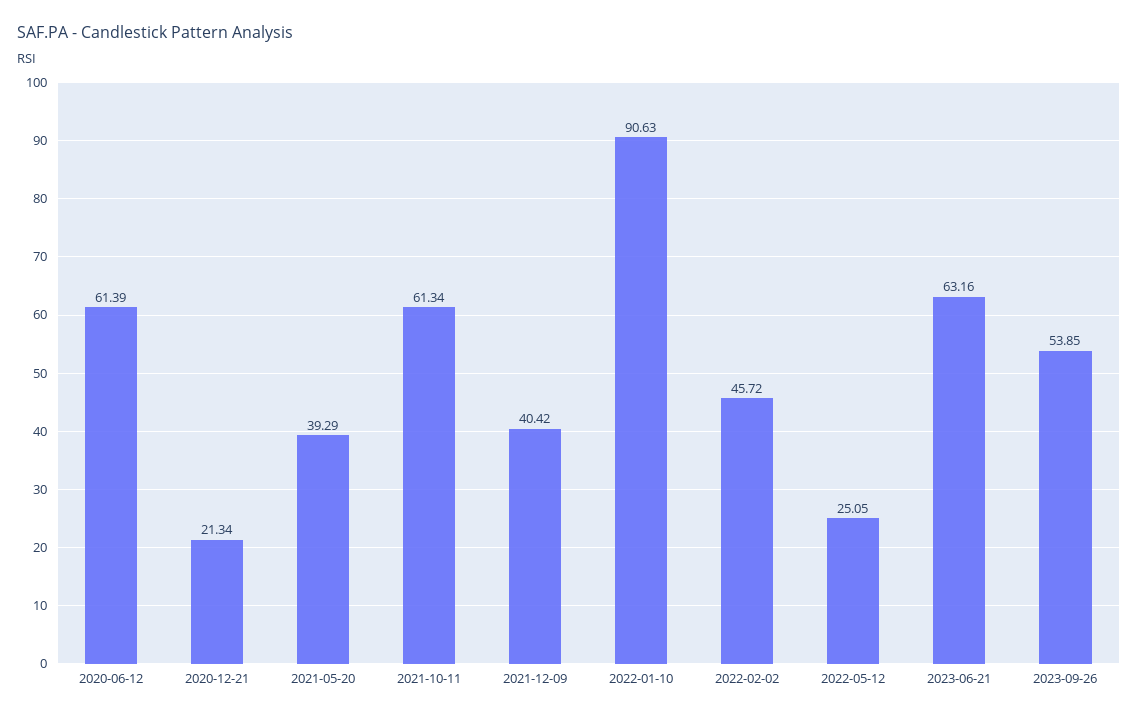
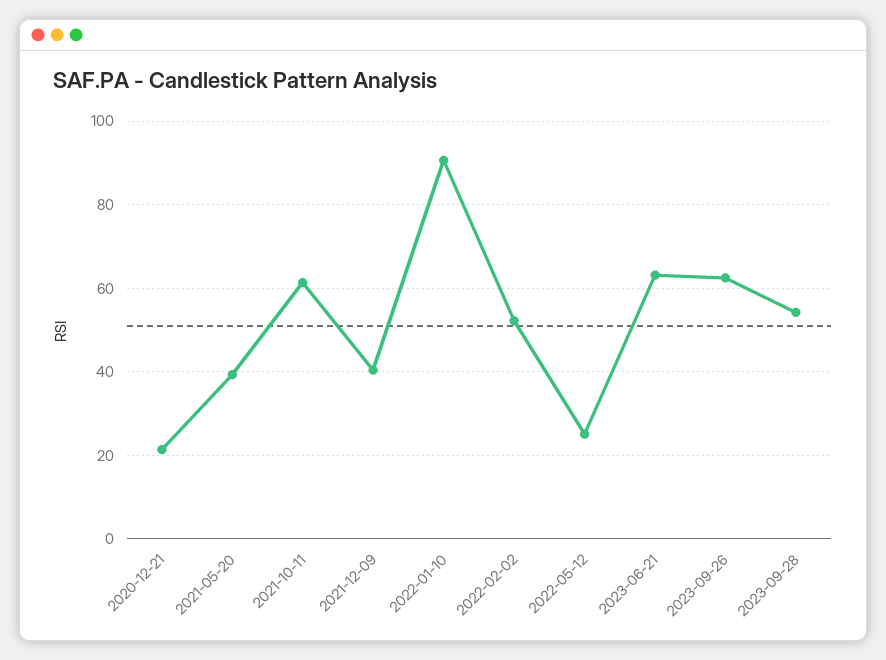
2020-06-12: 61.39 -> none
2022-02-02: 45.72 -> 52
2023-09-26: 53.85 -> 62
2023-09-28: none -> 54

